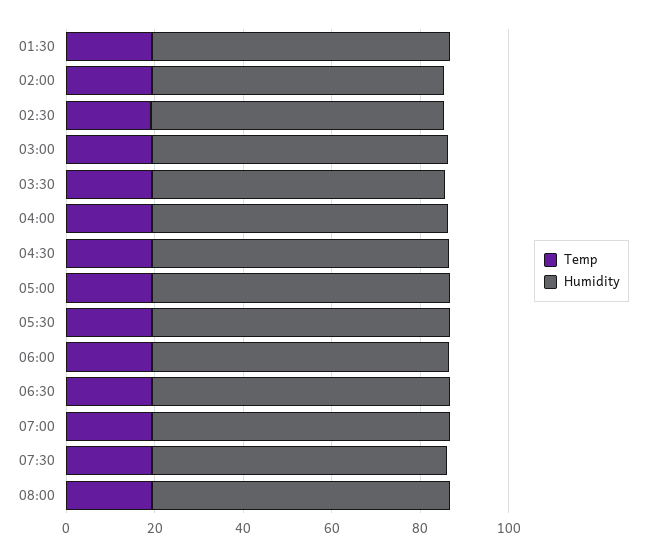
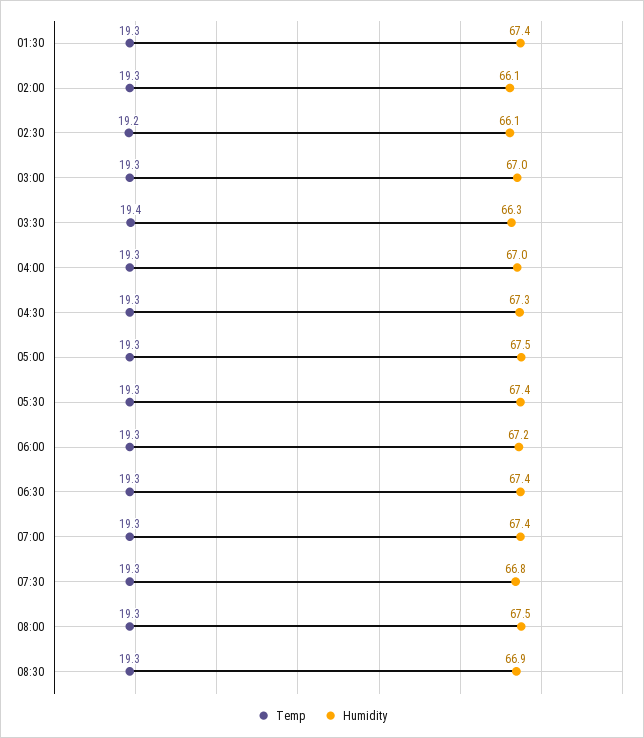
Temp, 08:30: none -> 19.3
Humidity, 08:30: none -> 66.9

